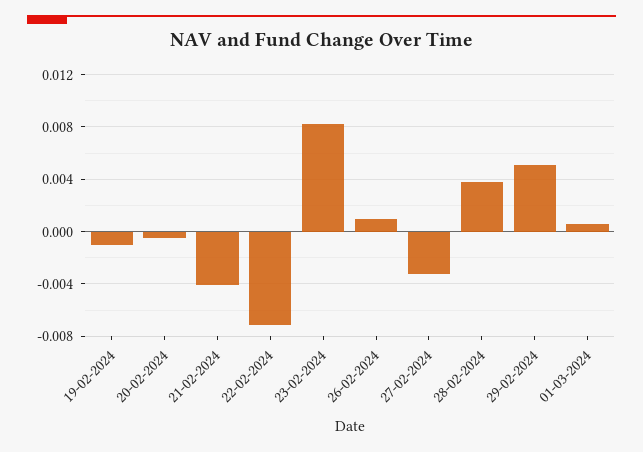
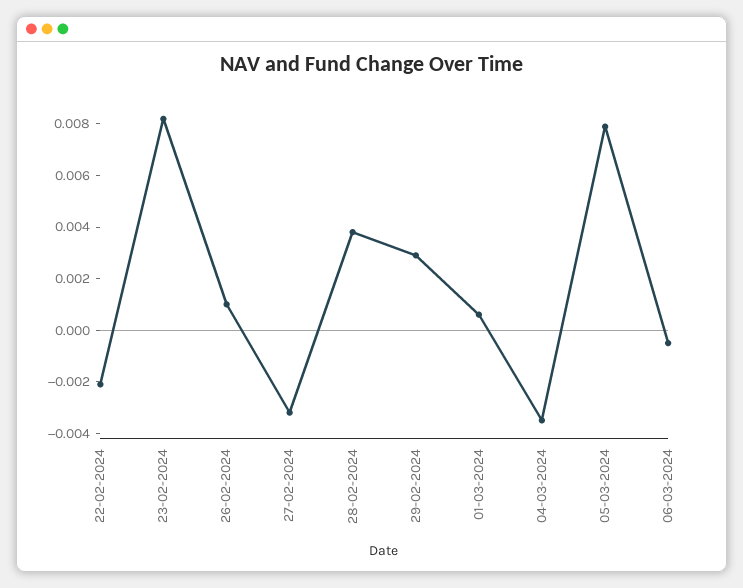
19-02-2024: -0.001 -> none
20-02-2024: -0.0005 -> none
21-02-2024: -0.004 -> none
22-02-2024: -0.007 -> -0.002
29-02-2024: 0.005 -> 0.003
04-03-2024: none -> -0.0035
05-03-2024: none -> 0.008
06-03-2024: none -> -0.0005

